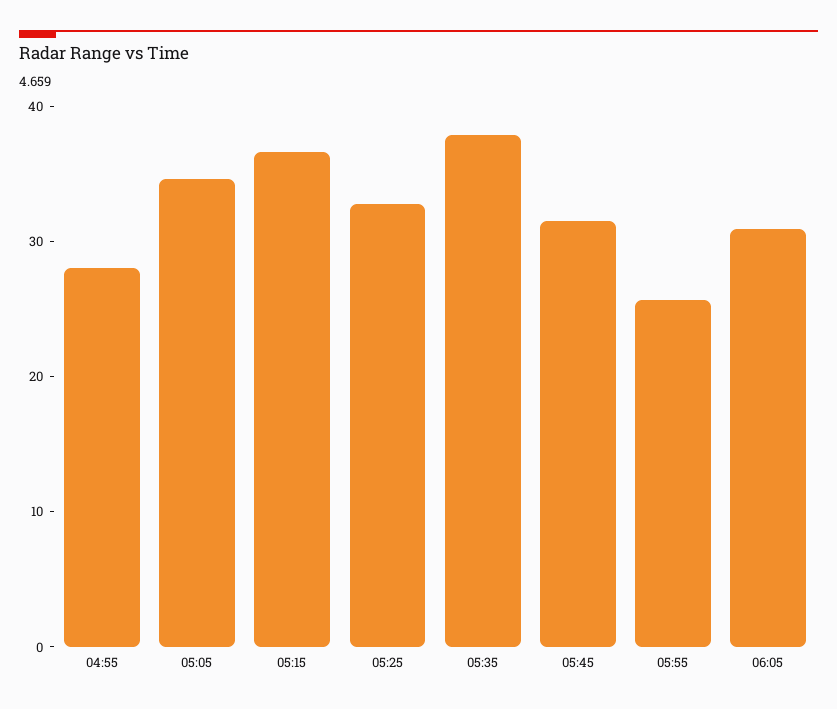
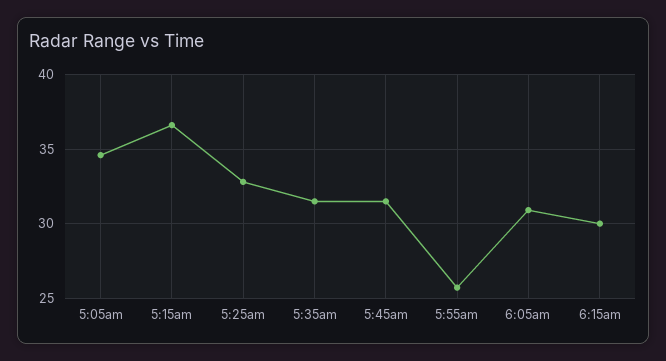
04:55: 28 -> none
05:35: 38 -> 31.5
6:15am: none -> 30

